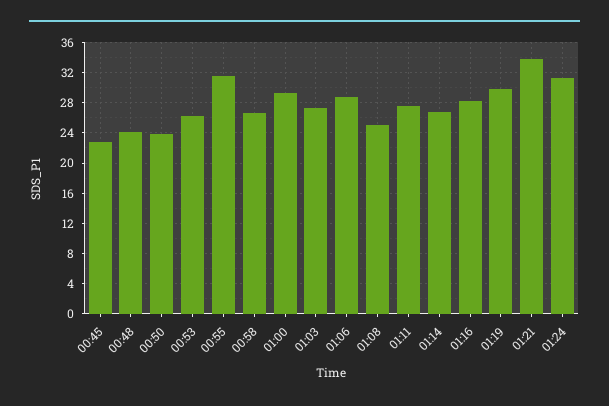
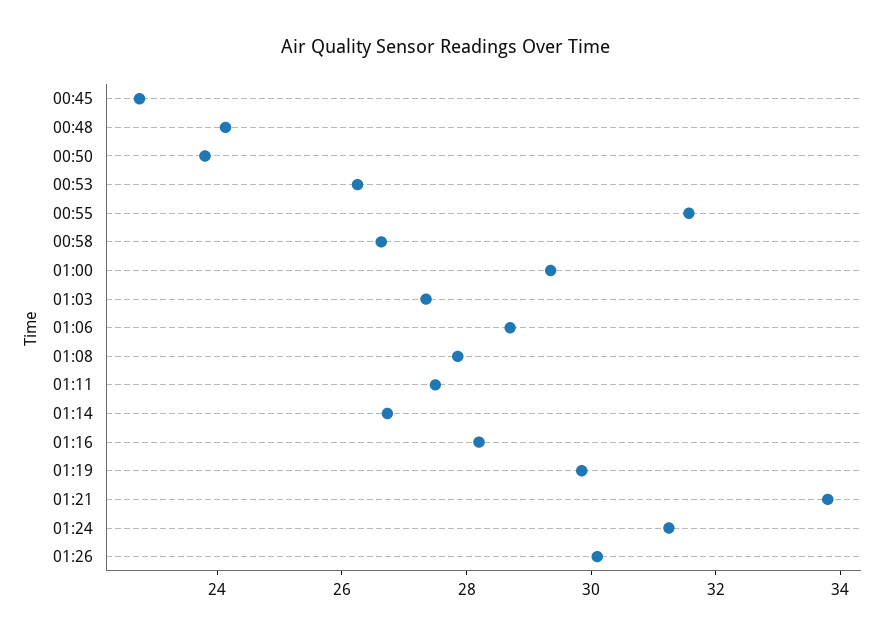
01:08: 25 -> 28
01:26: none -> 30

